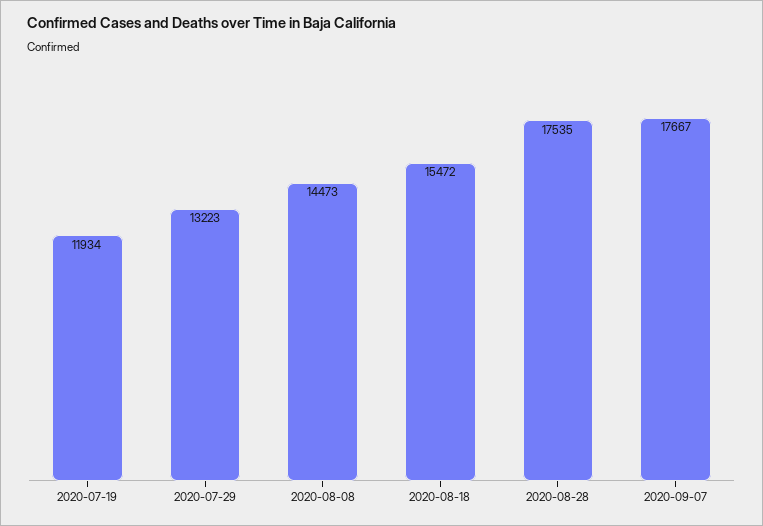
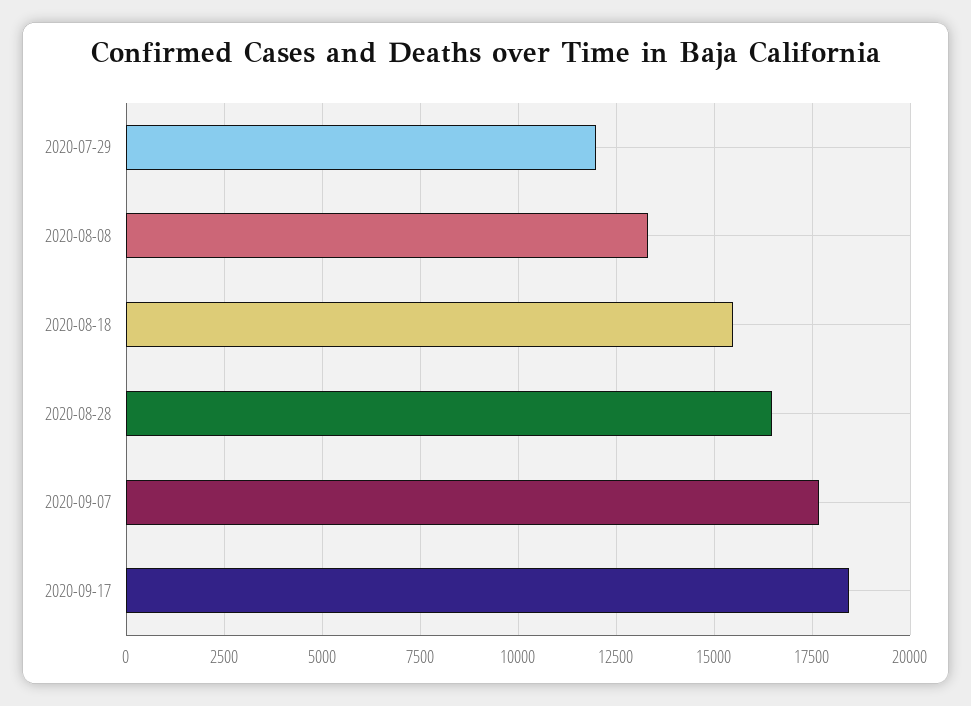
2020-07-19: 11934 -> none
2020-07-29: 13223 -> 12000
2020-08-08: 14473 -> 13250
2020-08-28: 17535 -> 16500
2020-09-17: none -> 18500

